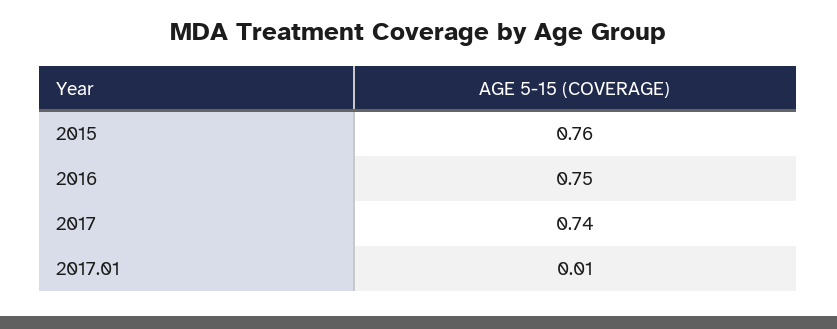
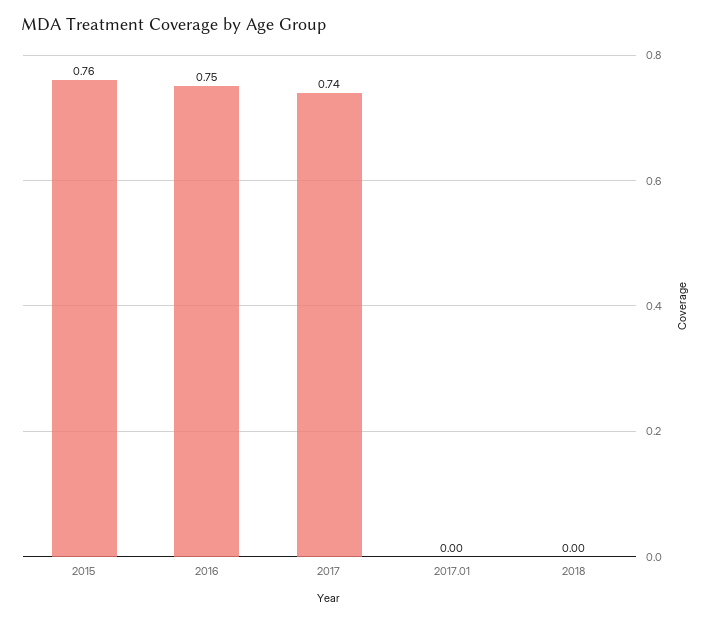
2017.01: 0.01 -> 0
2018: none -> 0

